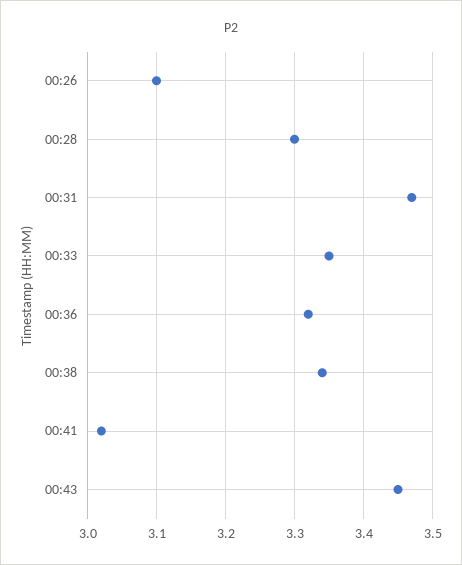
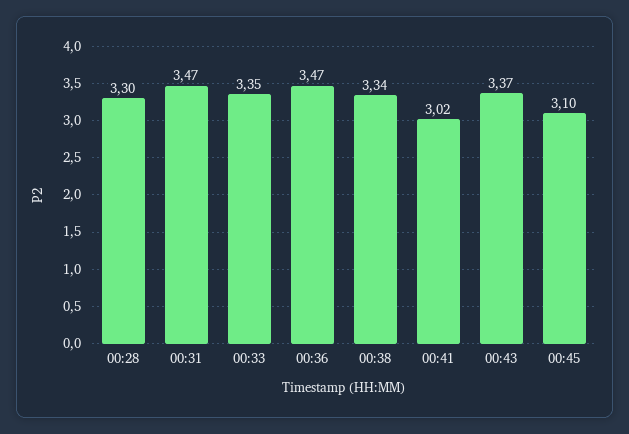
00:26: 3.1 -> none
00:36: 3.32 -> 3.47
00:43: 3.45 -> 3.37
00:45: none -> 3.1

